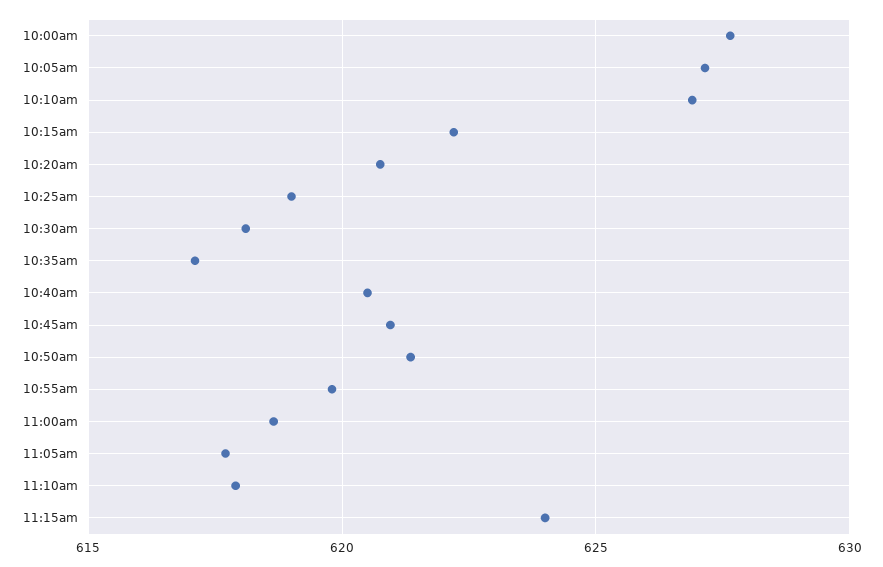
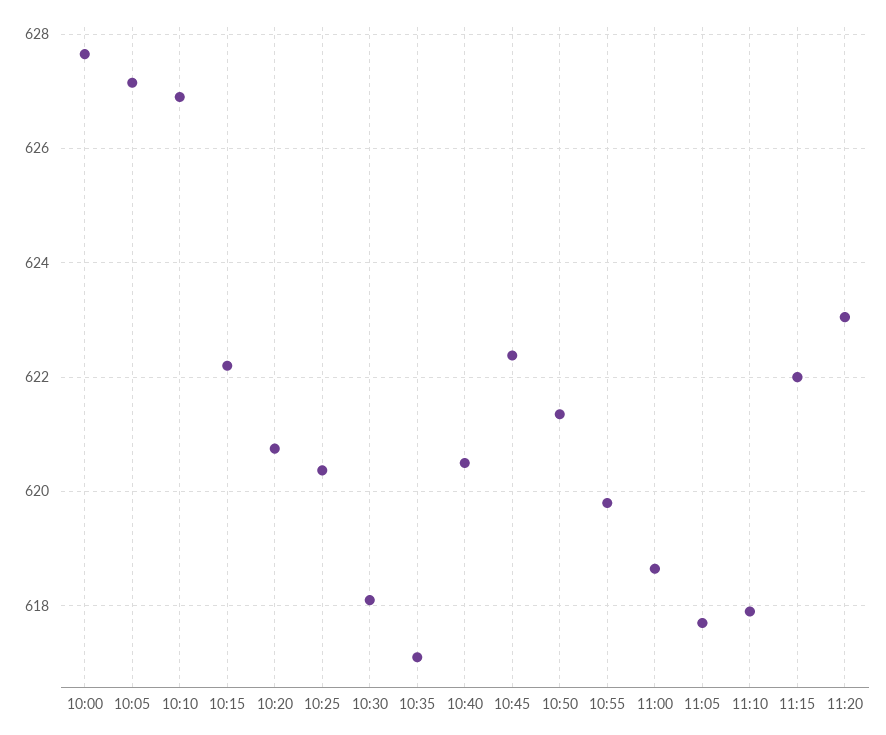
10:25am: 619 -> 620.4
10:45am: 621 -> 622.4
11:15am: 624 -> 622
11:20: none -> 623

